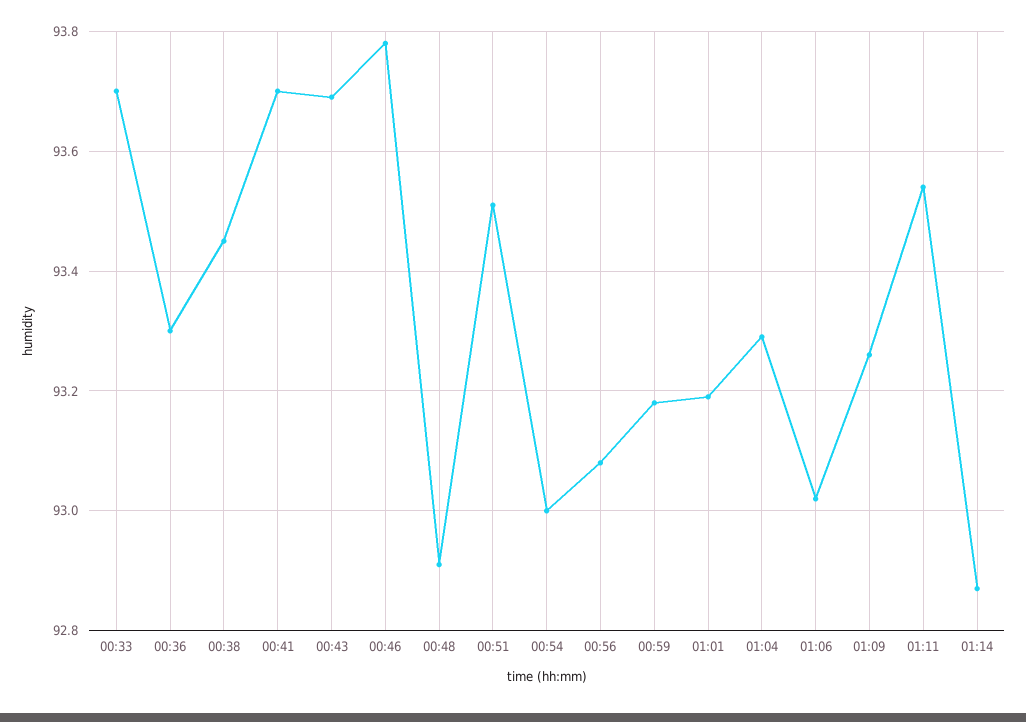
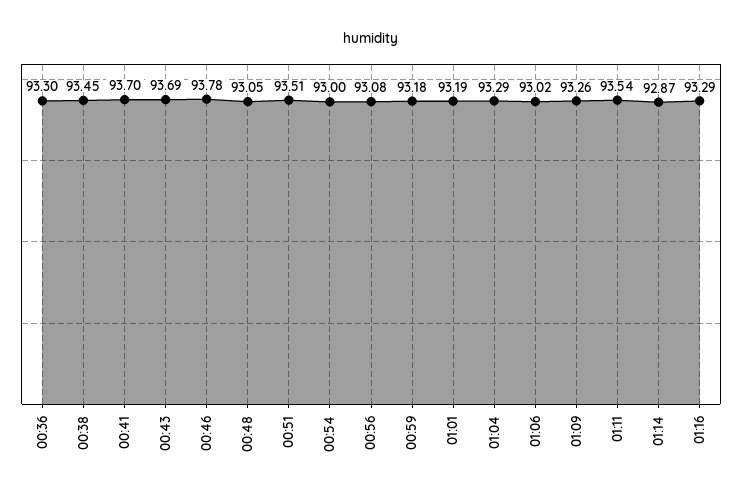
00:33: 93.7 -> none
00:48: 92.9 -> 93.05
01:16: none -> 93.29

